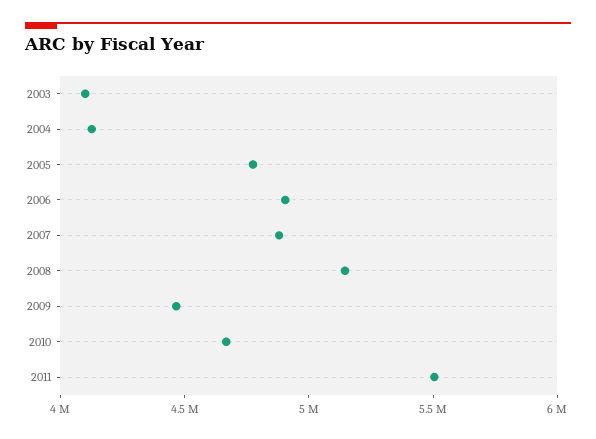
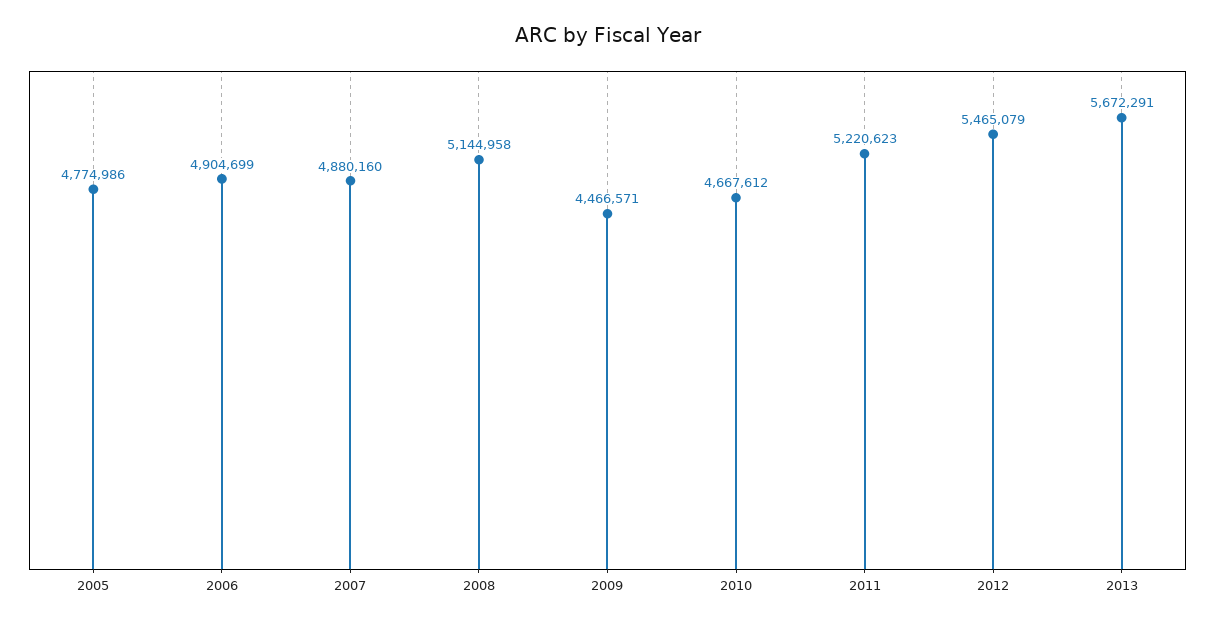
2003: 4100000 -> none
2004: 4100000 -> none
2011: 5500000 -> 5220623
2012: none -> 5465079
2013: none -> 5672291

